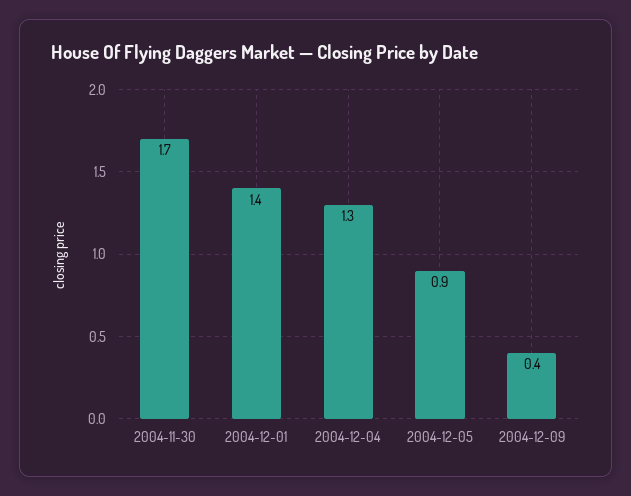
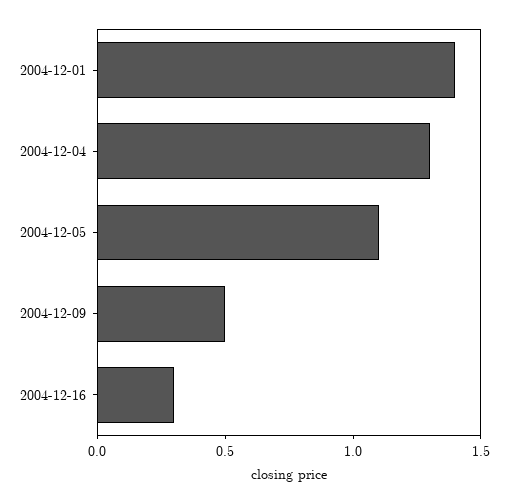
2004-11-30: 1.7 -> none
2004-12-05: 0.9 -> 1.1
2004-12-09: 0.4 -> 0.5
2004-12-16: none -> 0.3

